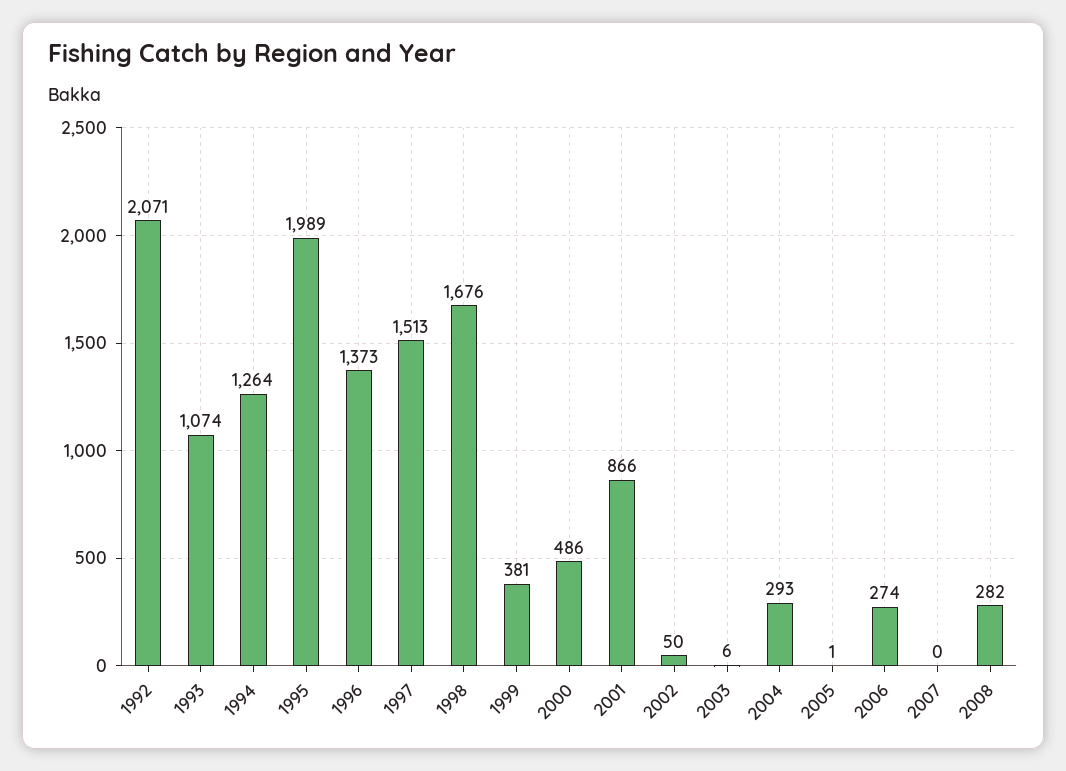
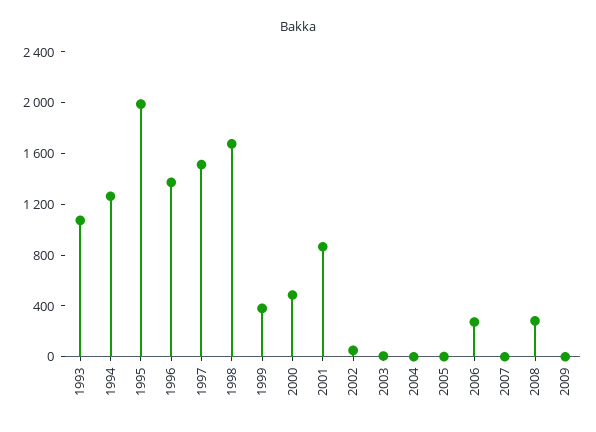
1992: 2071 -> none
2004: 293 -> 0
2009: none -> 0

